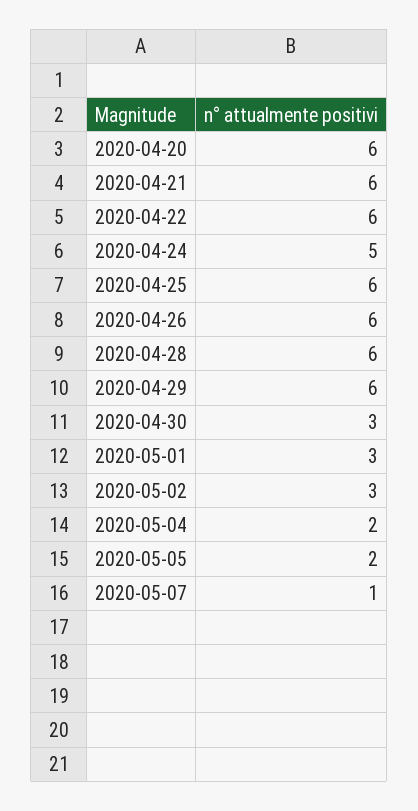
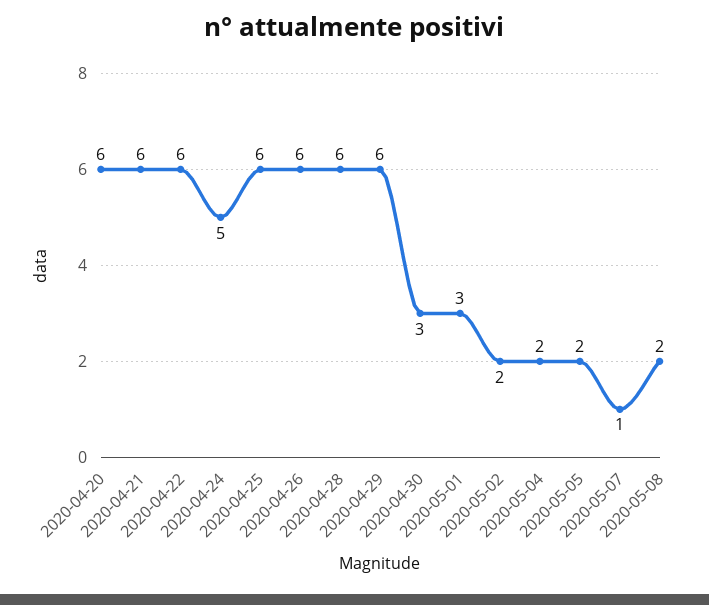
2020-05-02: 3 -> 2
2020-05-08: none -> 2

